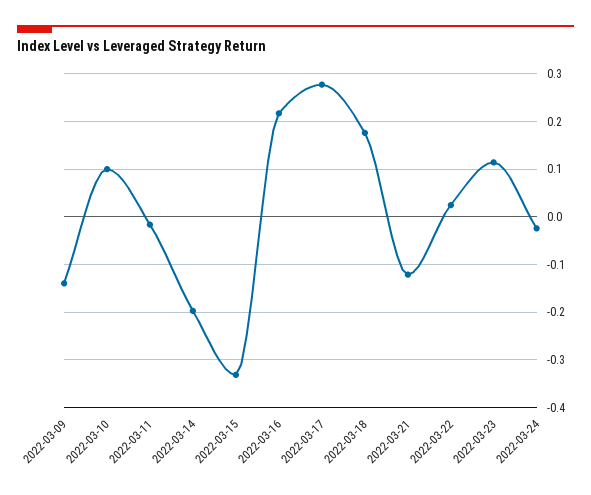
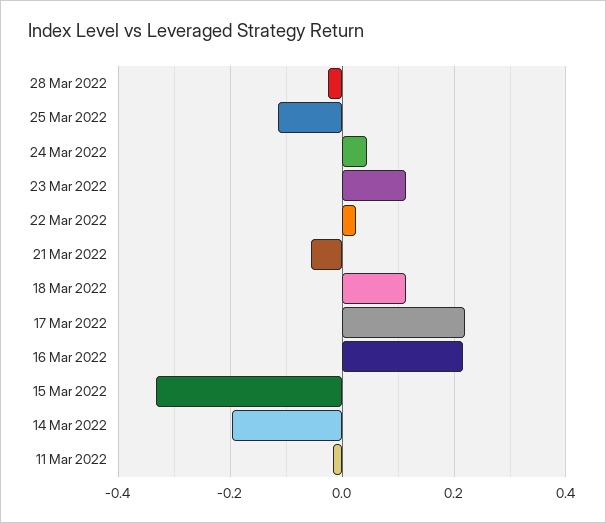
2022-03-09: -0.14 -> none
2022-03-10: 0.1 -> none
2022-03-17: 0.28 -> 0.22
2022-03-18: 0.18 -> 0.12
2022-03-21: -0.12 -> -0.06
2022-03-24: -0.02 -> 0.04
28 Mar 2022: none -> -0.02
25 Mar 2022: none -> -0.12

